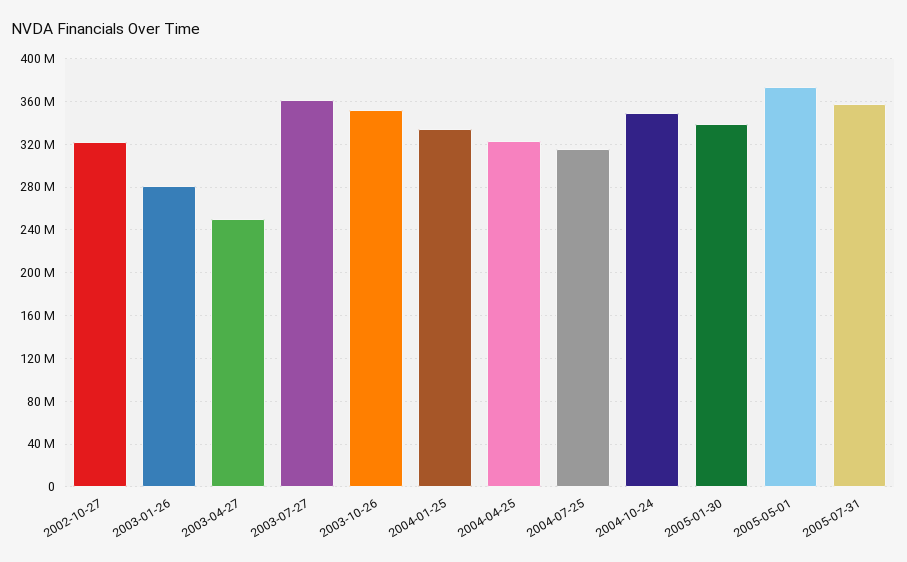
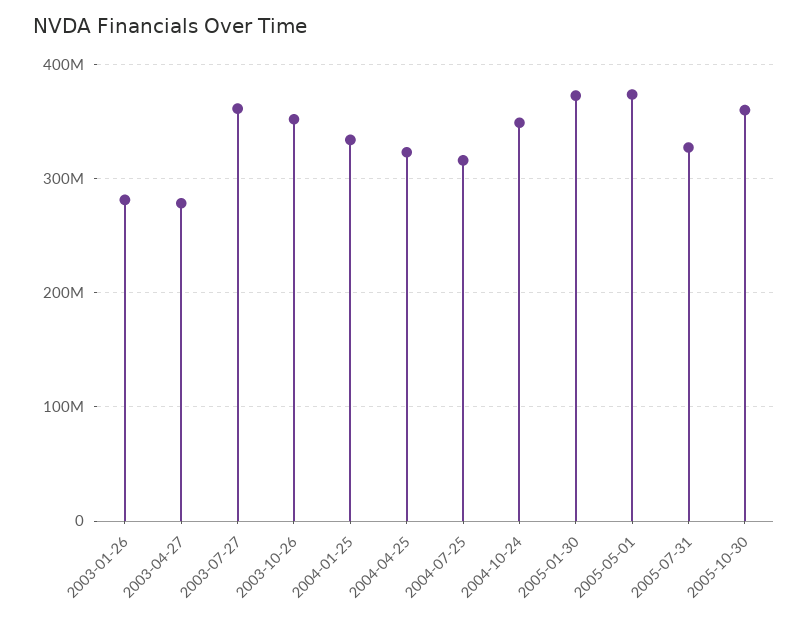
2002-10-27: 320000000 -> none
2003-04-27: 250000000 -> 280000000
2005-01-30: 340000000 -> 370000000
2005-07-31: 360000000 -> 330000000
2005-10-30: none -> 360000000

